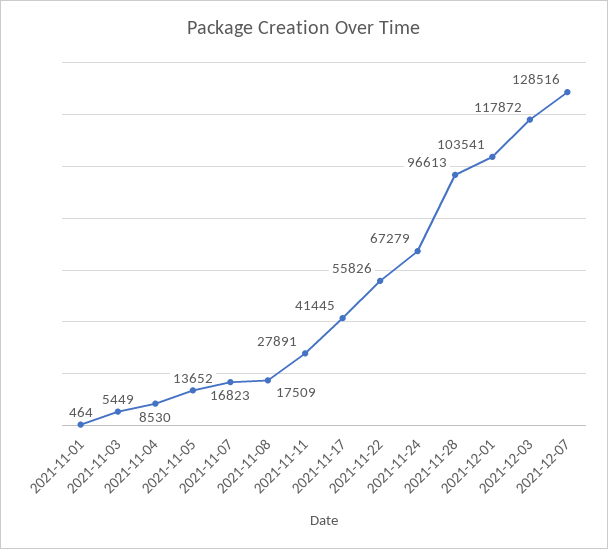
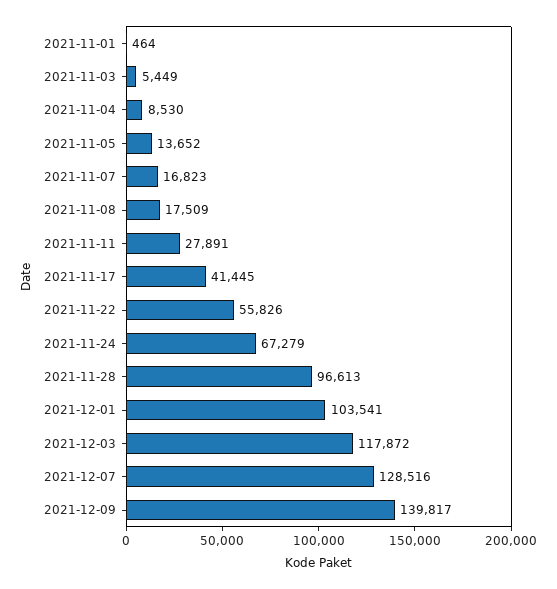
2021-12-09: none -> 139817

